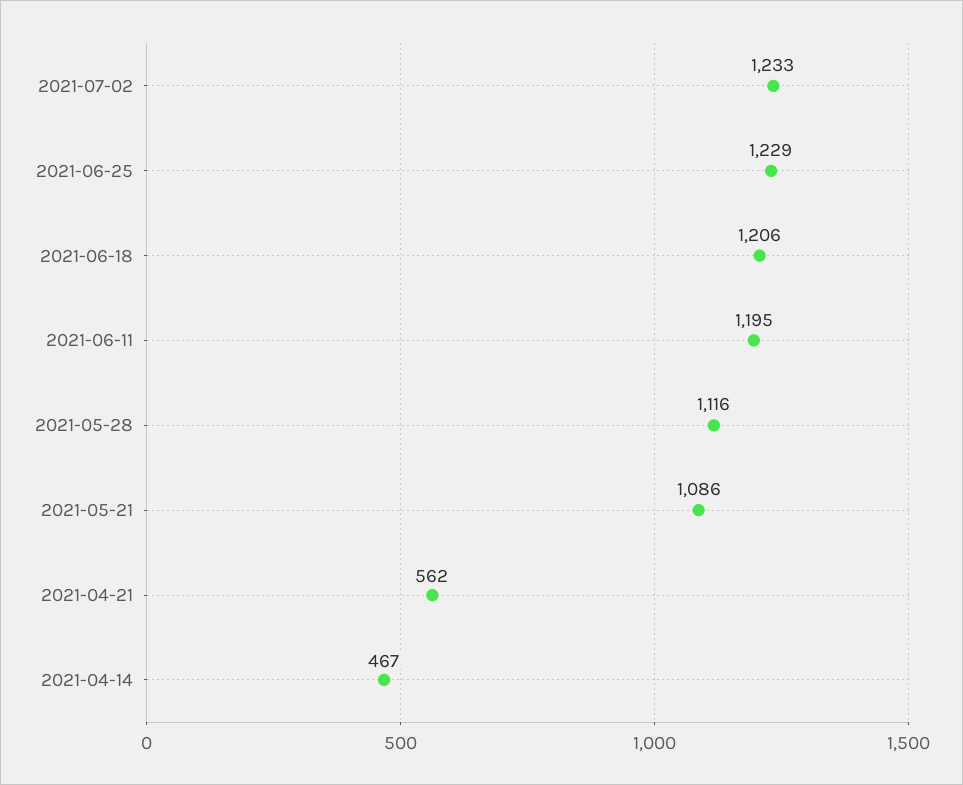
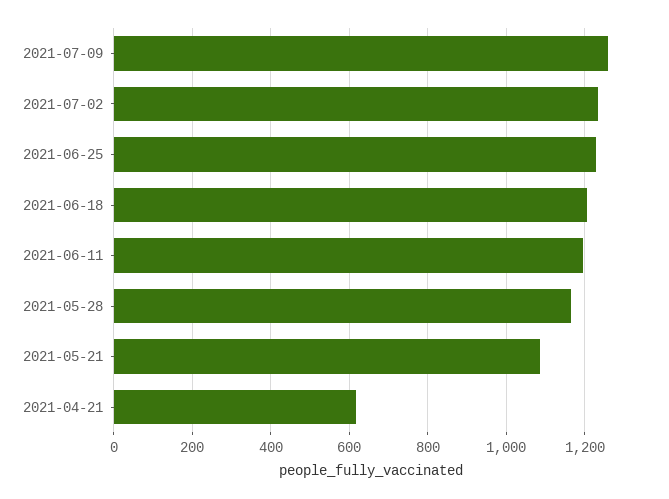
2021-05-28: 1116 -> 1160
2021-04-21: 562 -> 620
2021-04-14: 467 -> none
2021-07-09: none -> 1260

